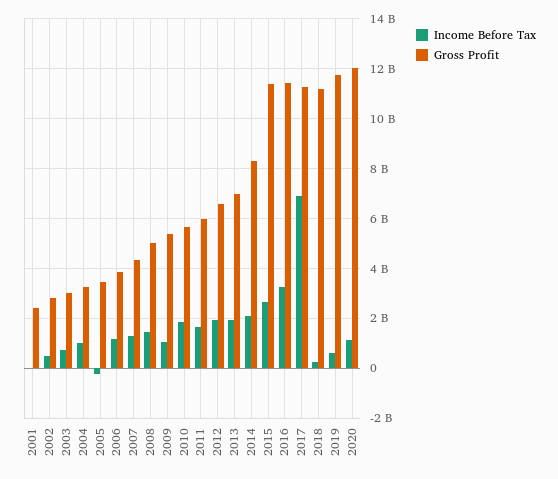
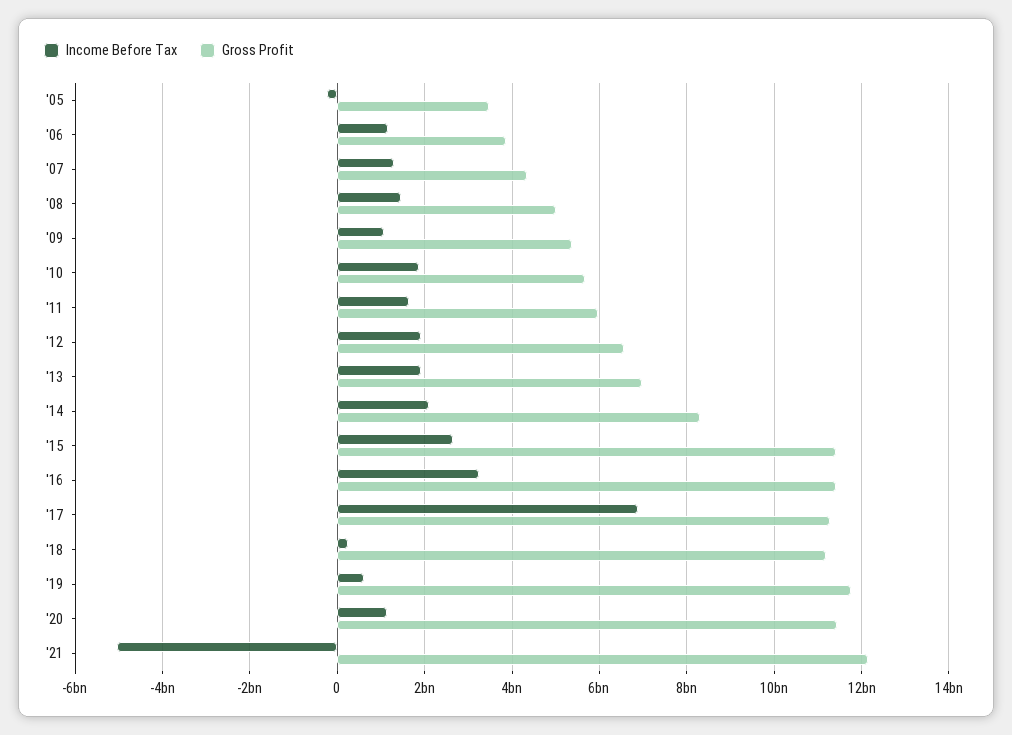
Income Before Tax, 2001: 0 -> none
Gross Profit, 2001: 2500000000 -> none
Income Before Tax, 2002: 500000000 -> none
Gross Profit, 2002: 2750000000 -> none
Income Before Tax, 2003: 750000000 -> none
Gross Profit, 2003: 3000000000 -> none
Income Before Tax, 2004: 1000000000 -> none
Gross Profit, 2004: 3250000000 -> none
Gross Profit, 2020: 12000000000 -> 11400000000
Income Before Tax, '21: none -> -5000000000
Gross Profit, '21: none -> 12200000000

